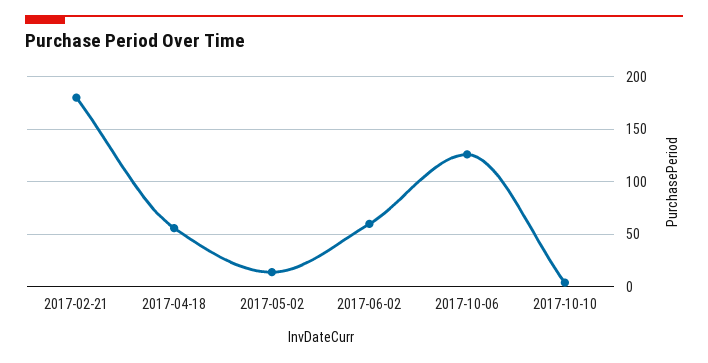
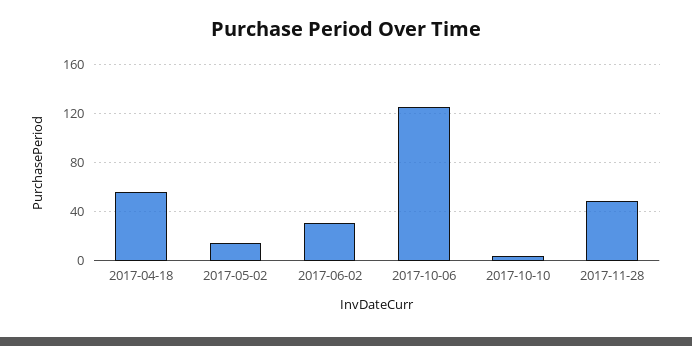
2017-02-21: 180 -> none
2017-06-02: 60 -> 30
2017-11-28: none -> 50

